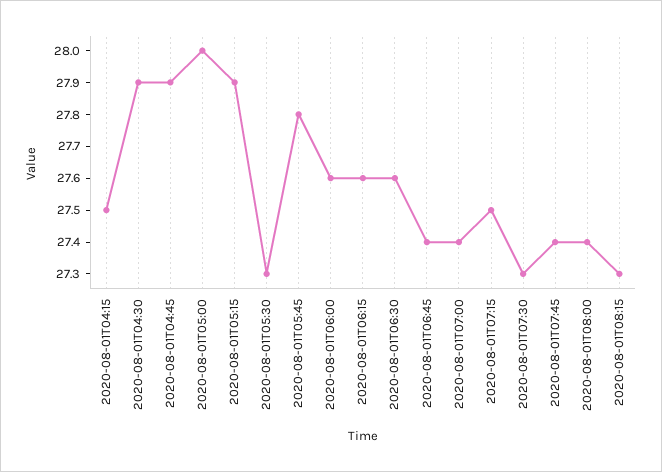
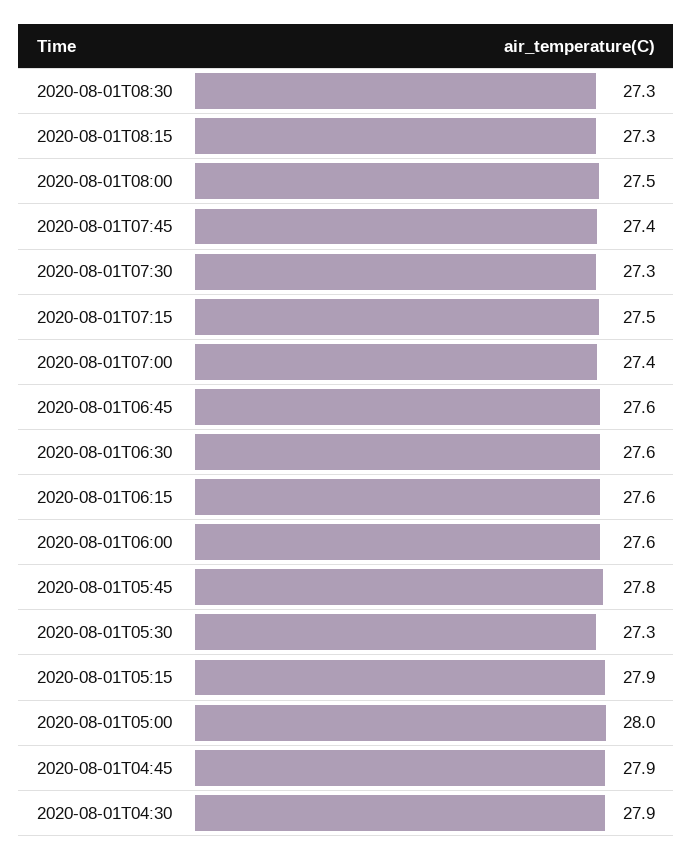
2020-08-01T04:15: 27.5 -> none
2020-08-01T06:45: 27.4 -> 27.6
2020-08-01T08:00: 27.4 -> 27.5
2020-08-01T08:30: none -> 27.3

